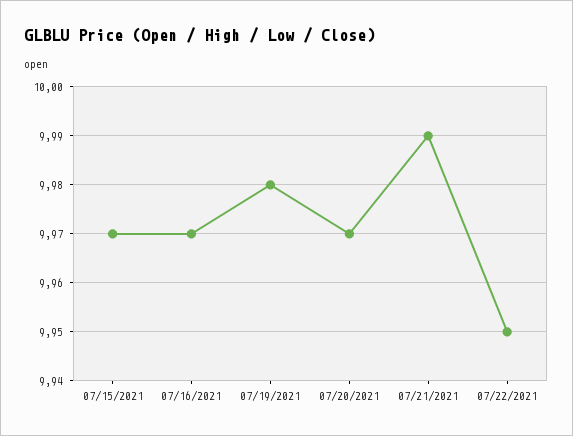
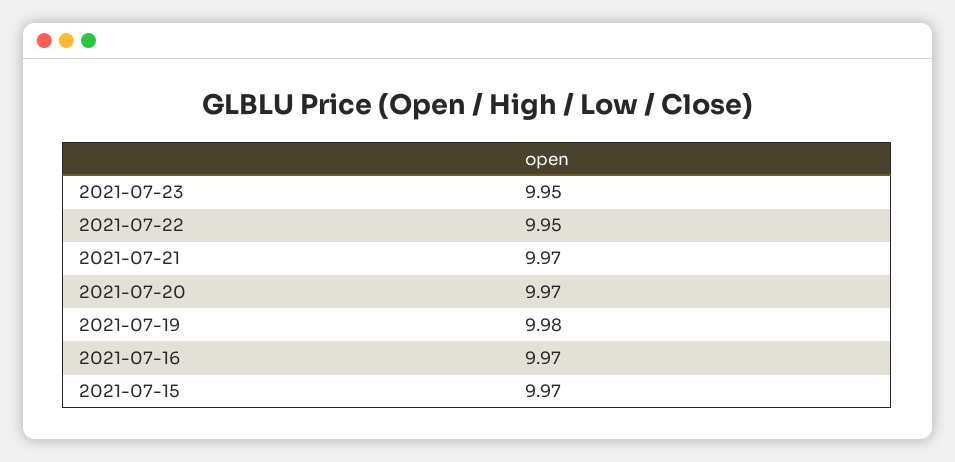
07/21/2021: 9.99 -> 9.97
2021-07-23: none -> 9.95

